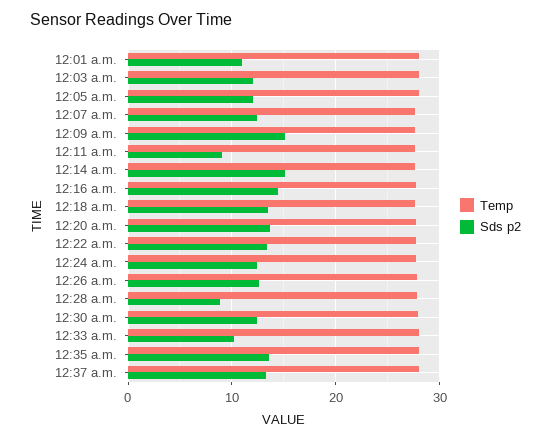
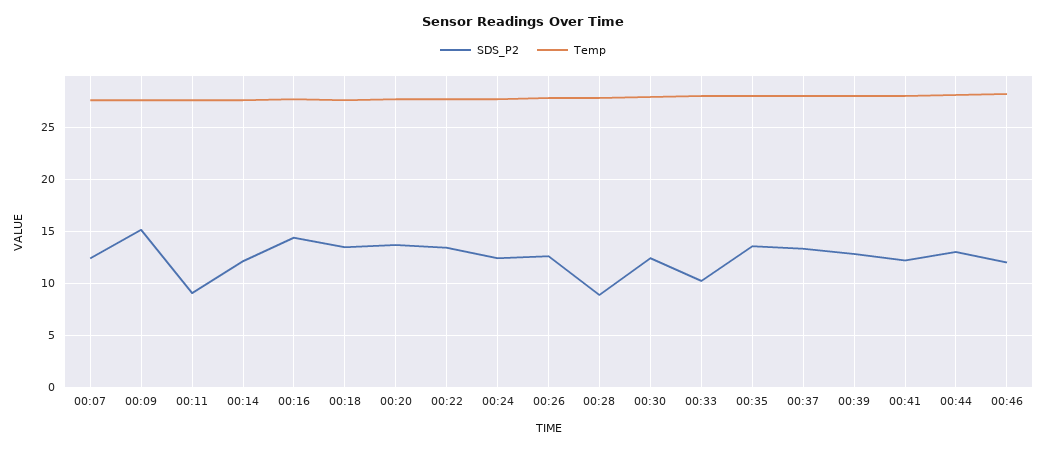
Temp, 12:01 a.m.: 28 -> none
Sds p2, 12:01 a.m.: 11 -> none
Temp, 12:03 a.m.: 28 -> none
Sds p2, 12:03 a.m.: 12 -> none
Temp, 12:05 a.m.: 28 -> none
Sds p2, 12:05 a.m.: 12 -> none
Sds p2, 12:14 a.m.: 15 -> 12
Sds p2, 00:39: none -> 13
Temp, 00:39: none -> 28
Sds p2, 00:41: none -> 12
Temp, 00:41: none -> 28
Sds p2, 00:44: none -> 13
Temp, 00:44: none -> 28
Sds p2, 00:46: none -> 12
Temp, 00:46: none -> 28

